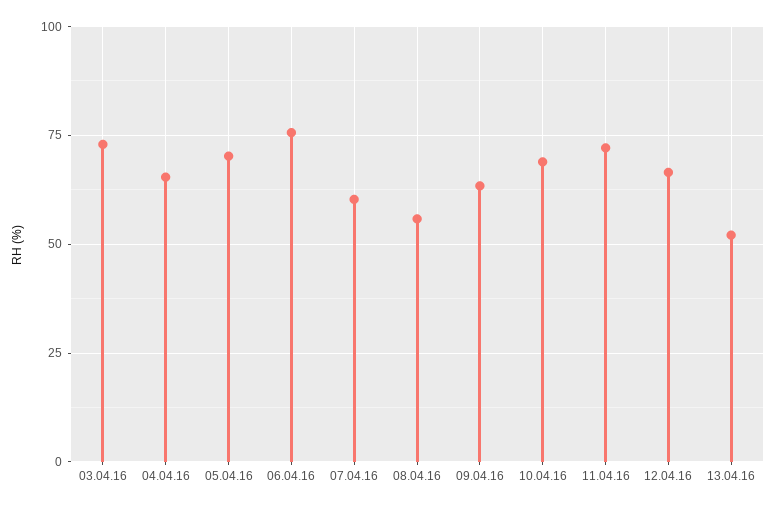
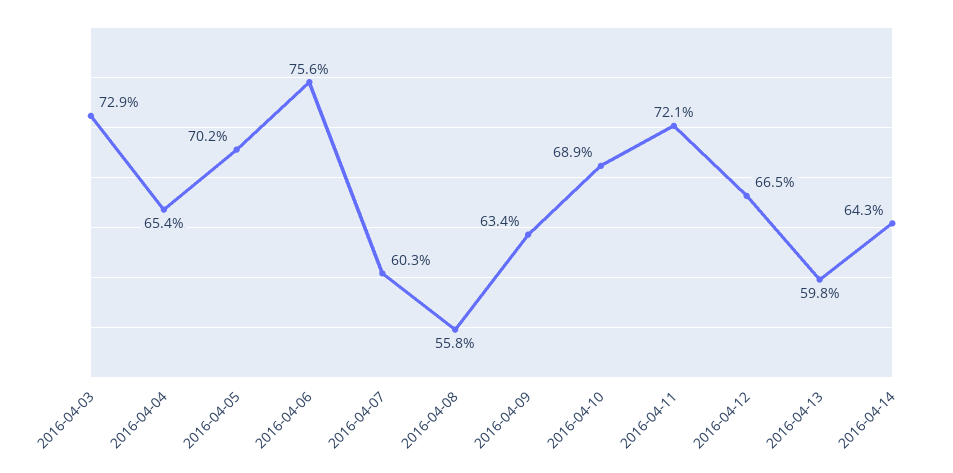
13.04.16: 52.5 -> 59.8
2016-04-14: none -> 64.3

